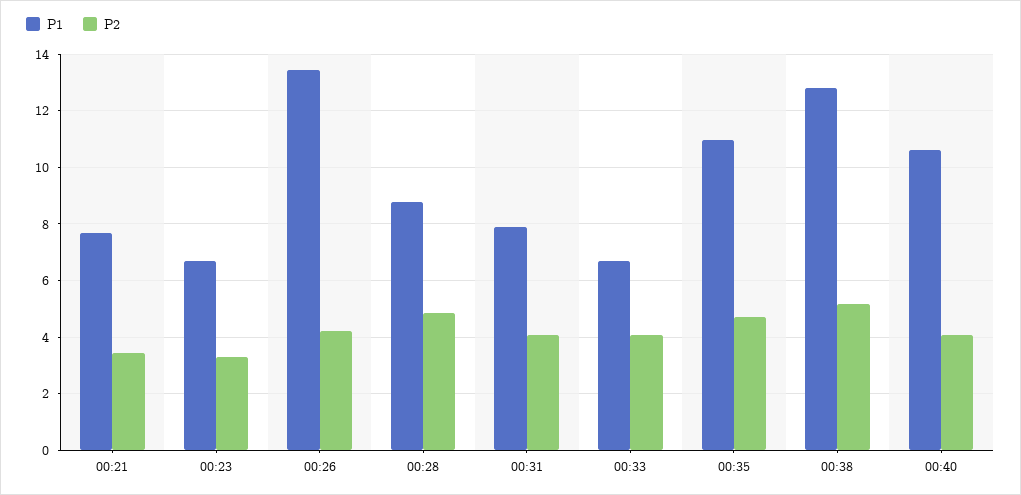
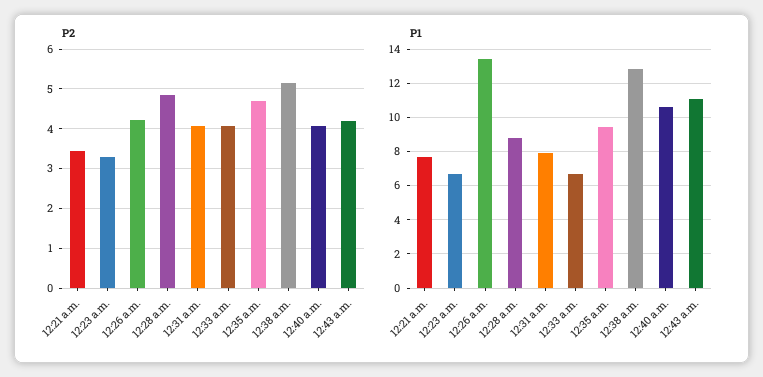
P1, 00:35: 11 -> 9.5
P2, 12:43 a.m.: none -> 4.2
P1, 12:43 a.m.: none -> 11

